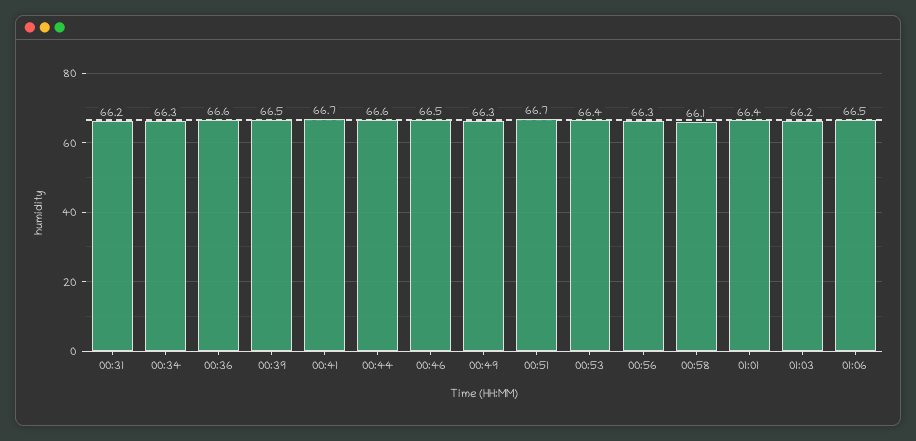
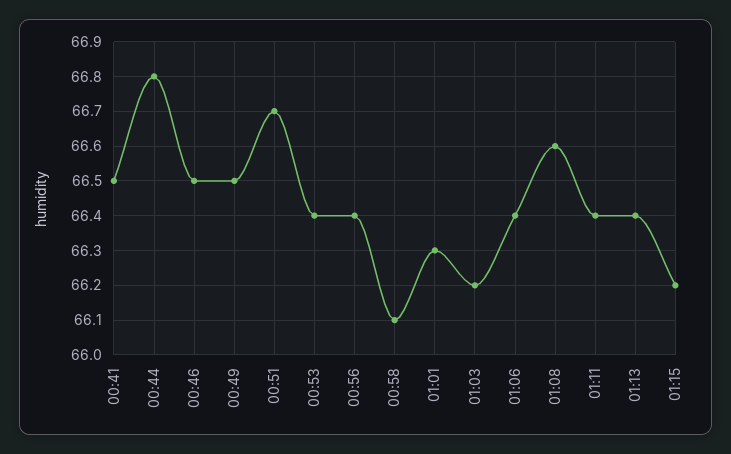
00:31: 66.2 -> none
00:34: 66.3 -> none
00:36: 66.6 -> none
00:39: 66.5 -> none
00:41: 66.7 -> 66.5
00:44: 66.6 -> 66.8
00:49: 66.3 -> 66.5
00:56: 66.3 -> 66.4
01:01: 66.4 -> 66.3
01:06: 66.5 -> 66.4
01:08: none -> 66.6
01:11: none -> 66.4
01:13: none -> 66.4
01:15: none -> 66.2

